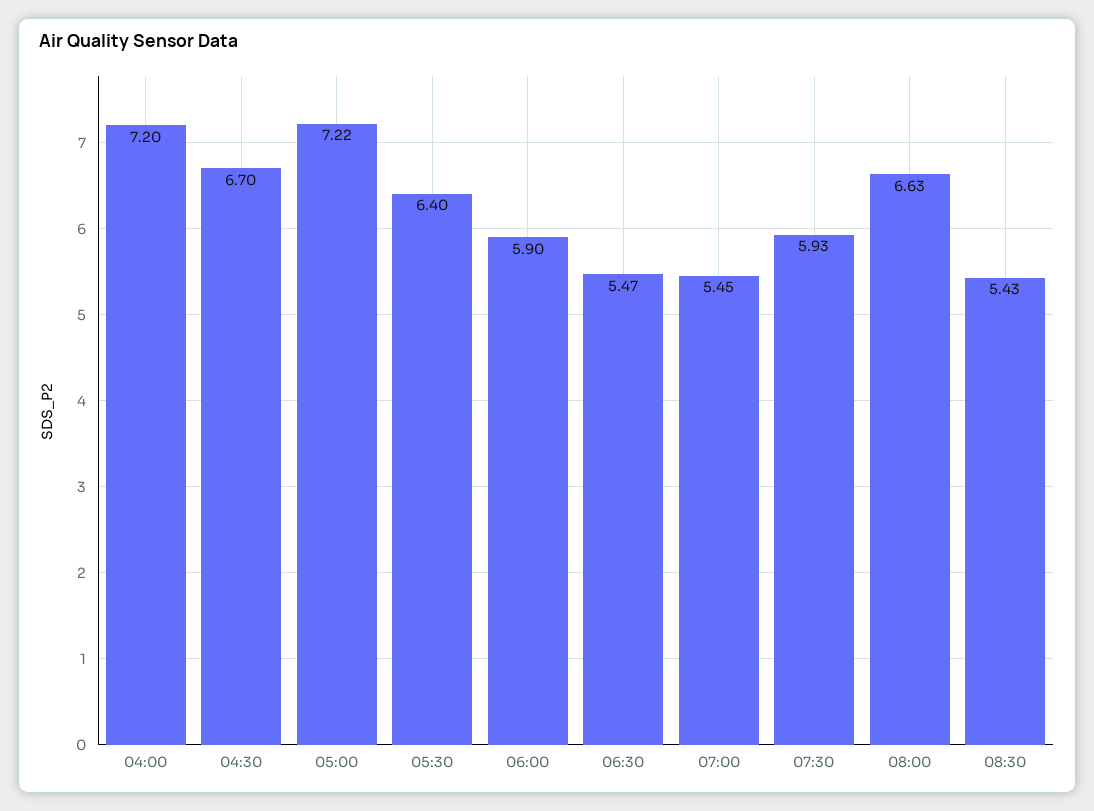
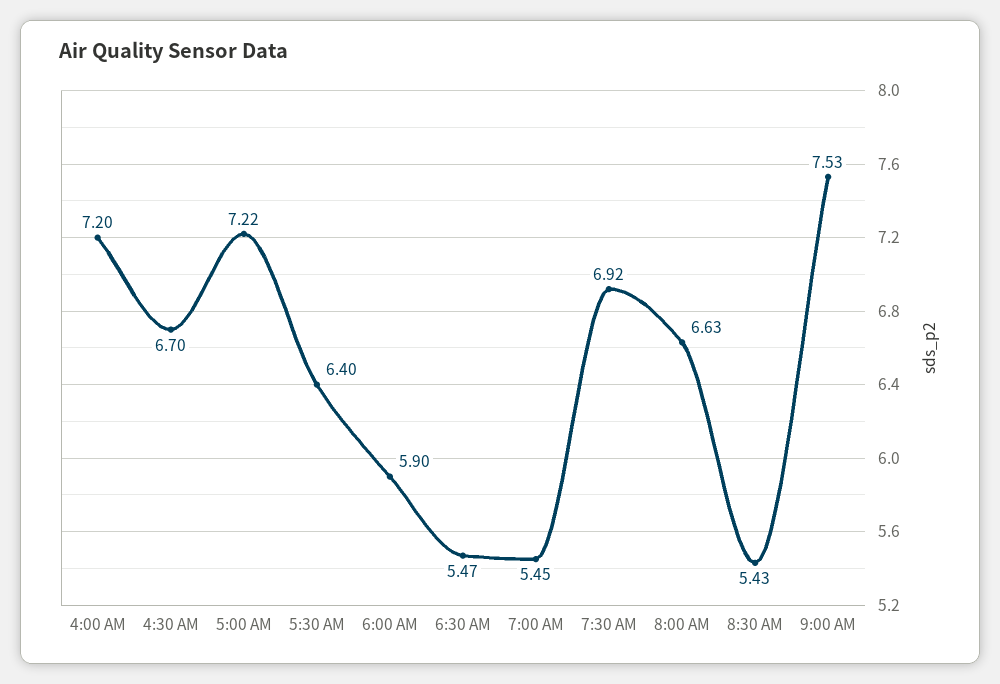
07:30: 5.93 -> 6.92
9:00 AM: none -> 7.53

